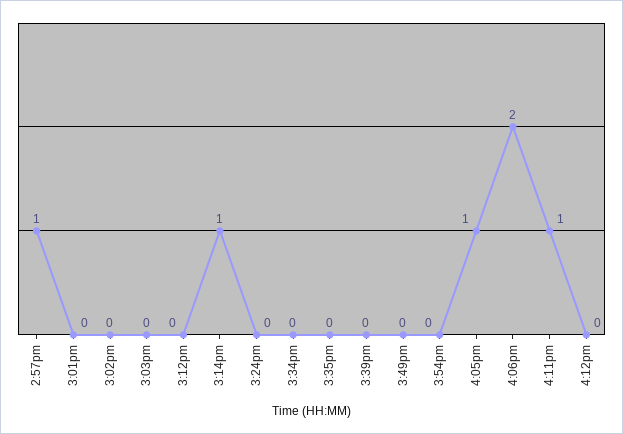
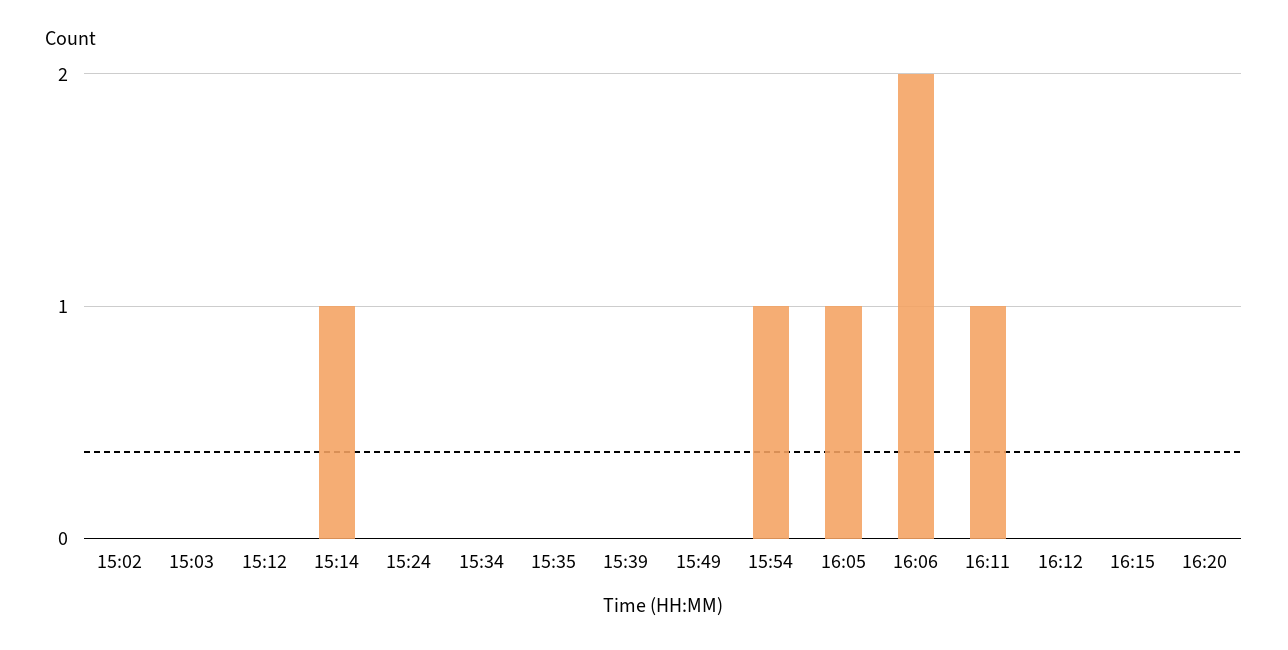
2:57pm: 1 -> none
3:01pm: 0 -> none
3:54pm: 0 -> 1
16:15: none -> 0
16:20: none -> 0

